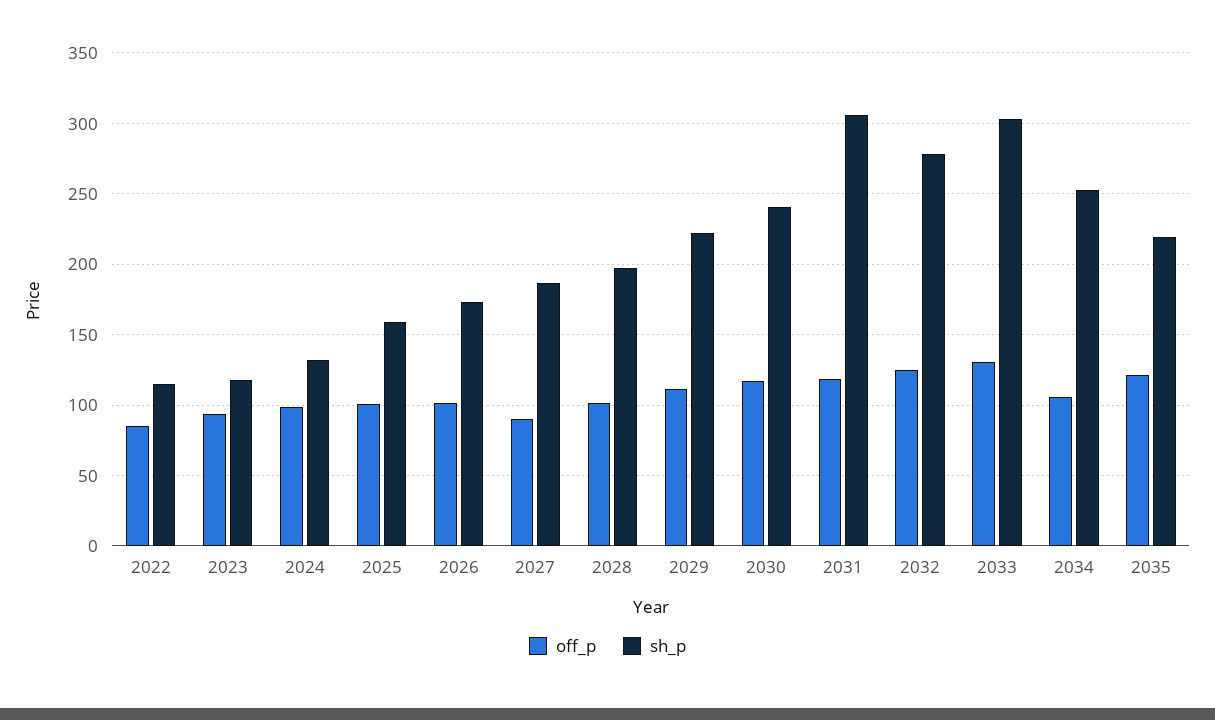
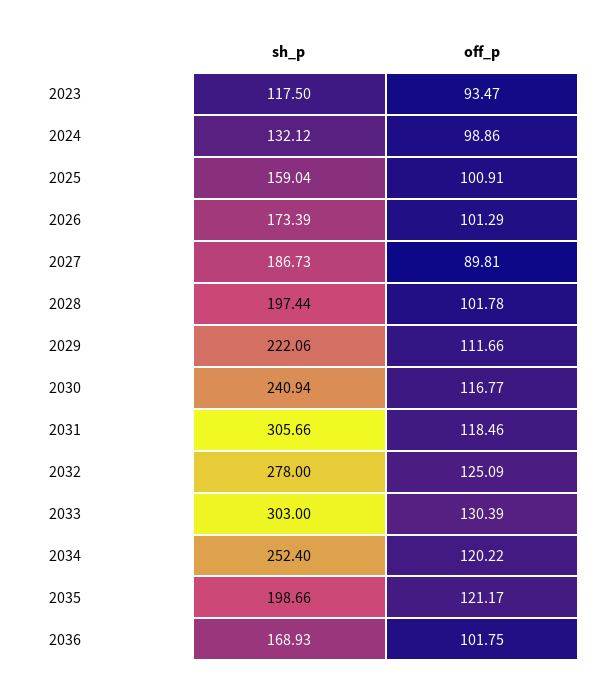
off_p, 2022: 85 -> none
sh_p, 2022: 115 -> none
off_p, 2034: 105 -> 120.22
sh_p, 2035: 220 -> 198.66
sh_p, 2036: none -> 168.93
off_p, 2036: none -> 101.75

